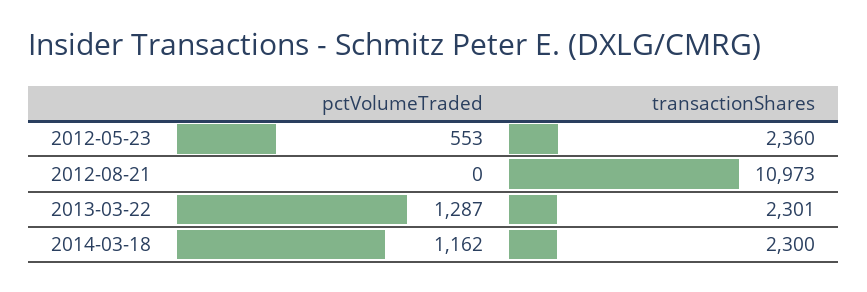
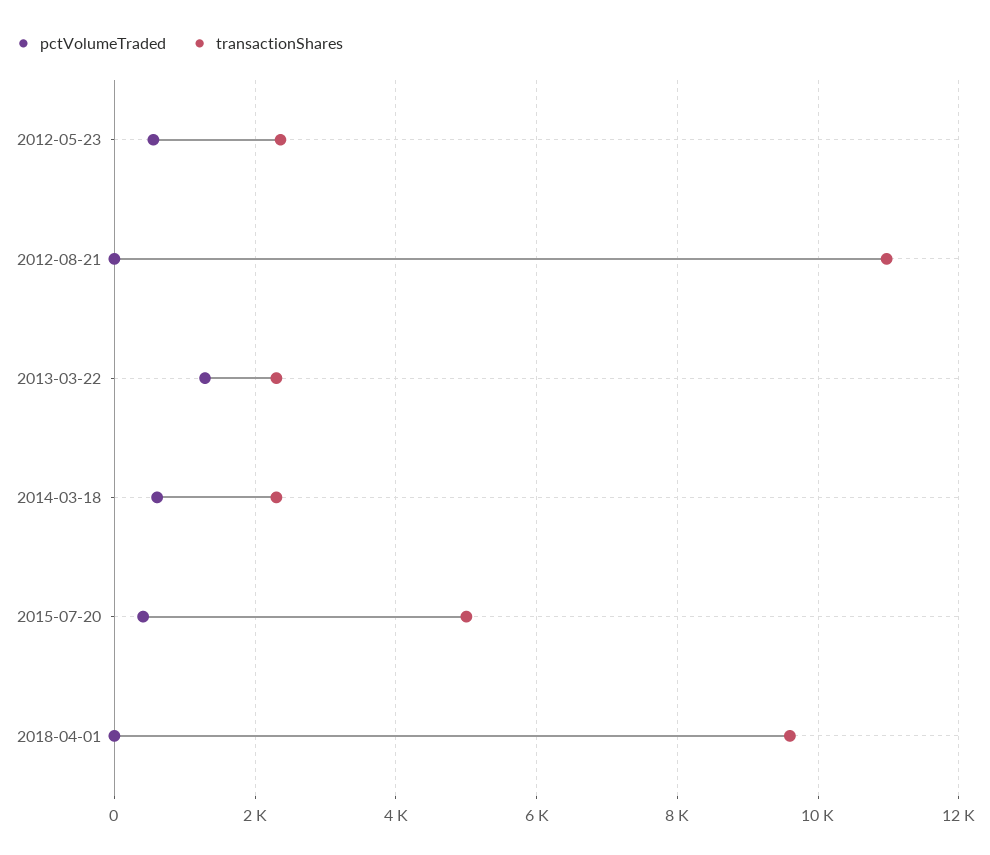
pctVolumeTraded, 2014-03-18: 1162 -> 600
pctVolumeTraded, 2015-07-20: none -> 400
transactionShares, 2015-07-20: none -> 5000
pctVolumeTraded, 2018-04-01: none -> 0
transactionShares, 2018-04-01: none -> 9600

